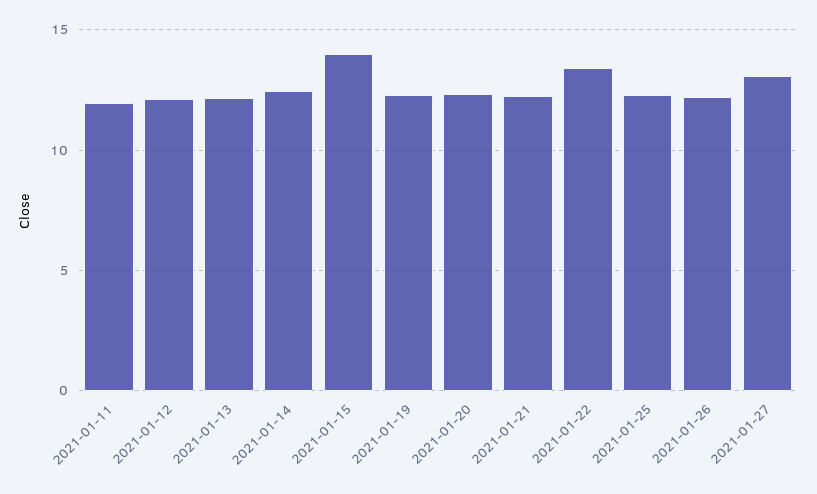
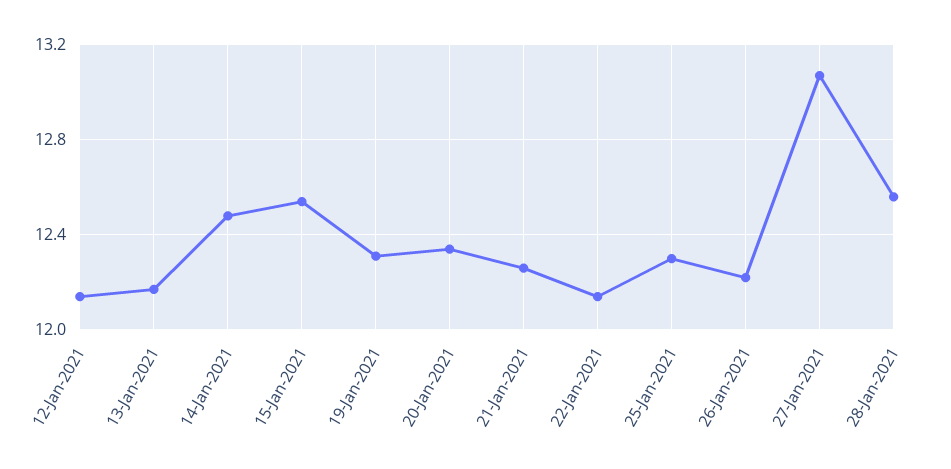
2021-01-11: 12 -> none
2021-01-15: 14 -> 12.55
2021-01-22: 13.5 -> 12.15
28-Jan-2021: none -> 12.55

